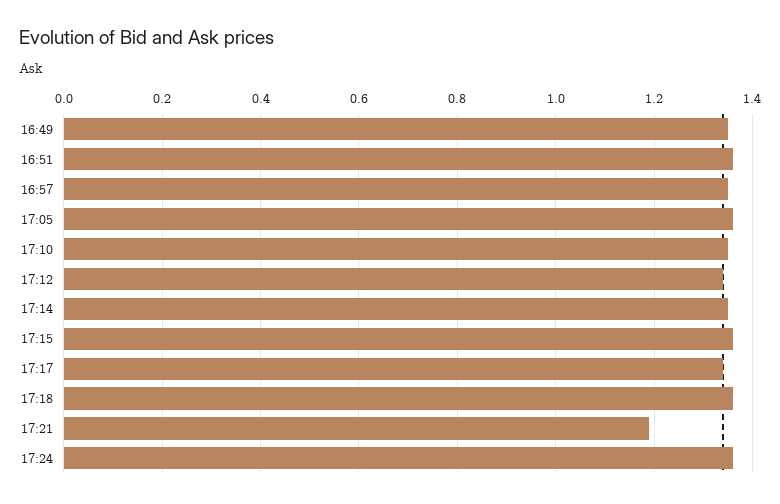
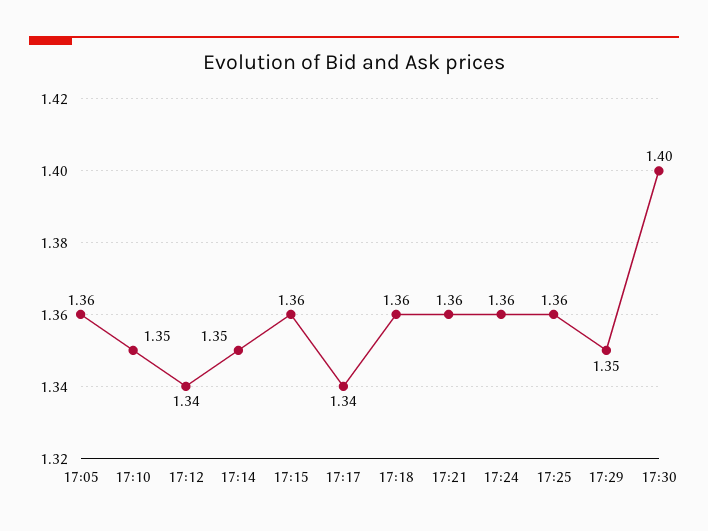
16:49: 1.35 -> none
16:51: 1.35 -> none
16:57: 1.35 -> none
17:21: 1.2 -> 1.36
17:25: none -> 1.36
17:29: none -> 1.35
17:30: none -> 1.4

